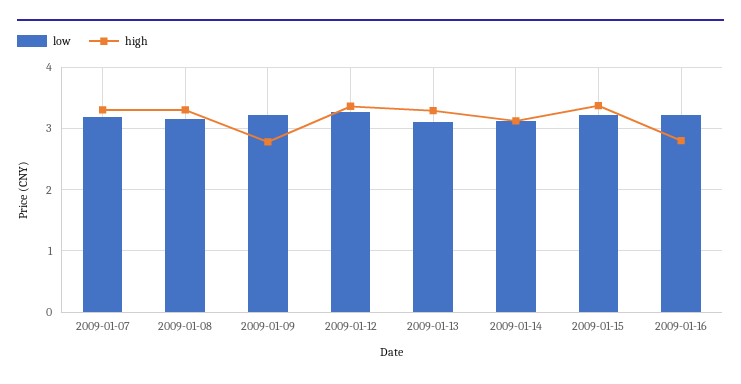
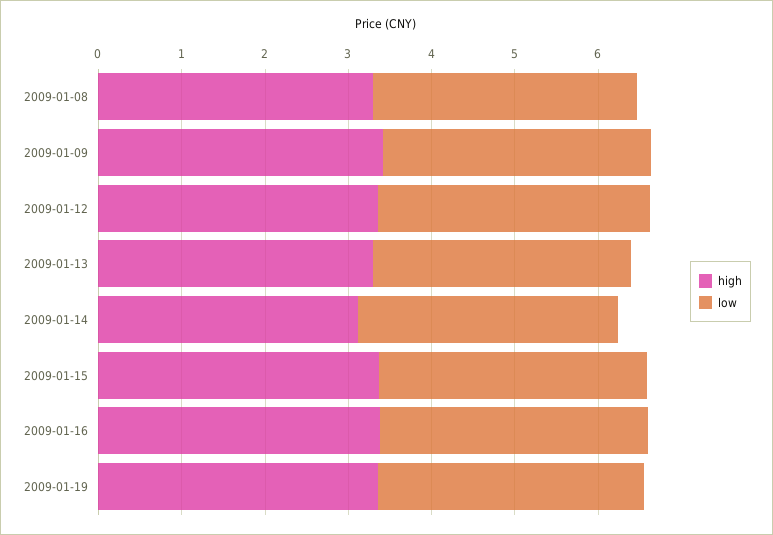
low, 2009-01-07: 3.2 -> none
high, 2009-01-07: 3.3 -> none
high, 2009-01-09: 2.8 -> 3.4
high, 2009-01-16: 2.8 -> 3.4
high, 2009-01-19: none -> 3.4
low, 2009-01-19: none -> 3.2

